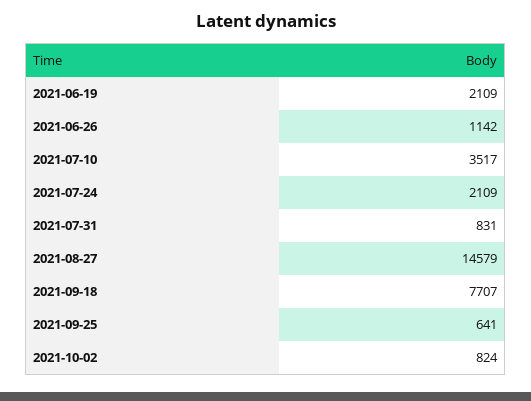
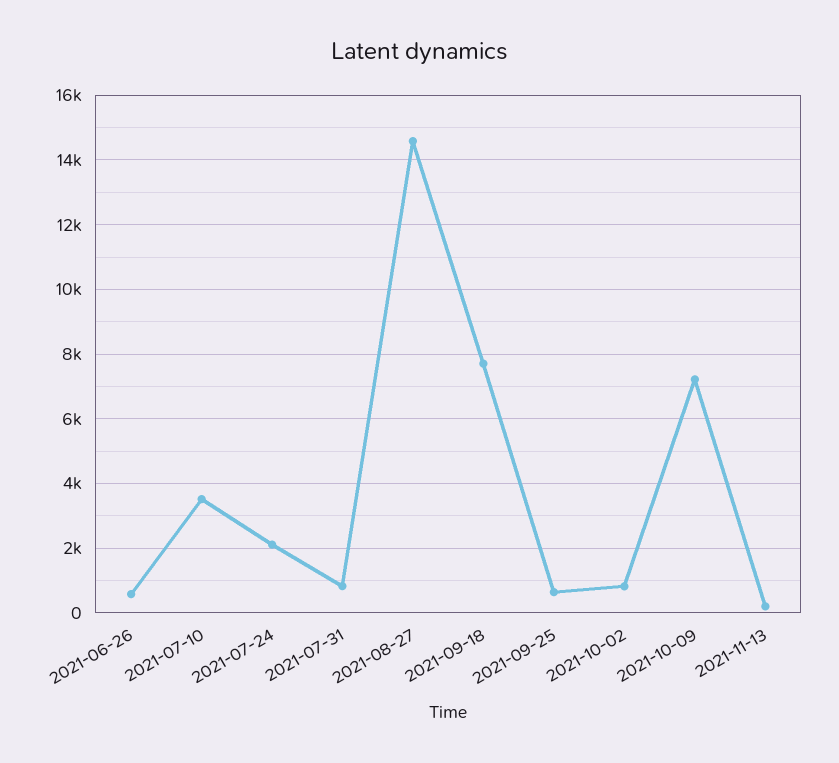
2021-06-19: 2109 -> none
2021-06-26: 1142 -> 600
2021-10-09: none -> 7200
2021-11-13: none -> 200

